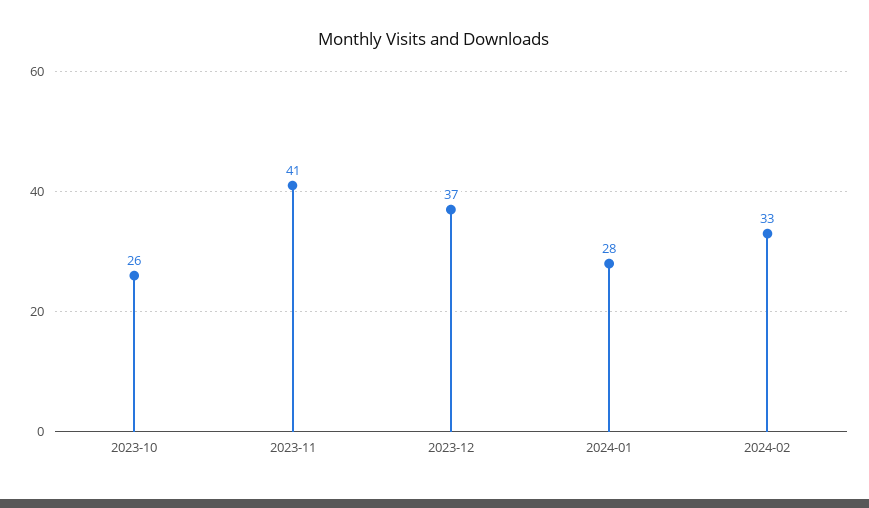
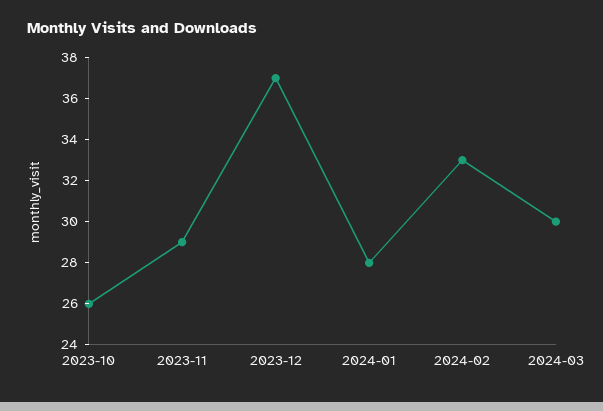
2023-11: 41 -> 29
2024-03: none -> 30

